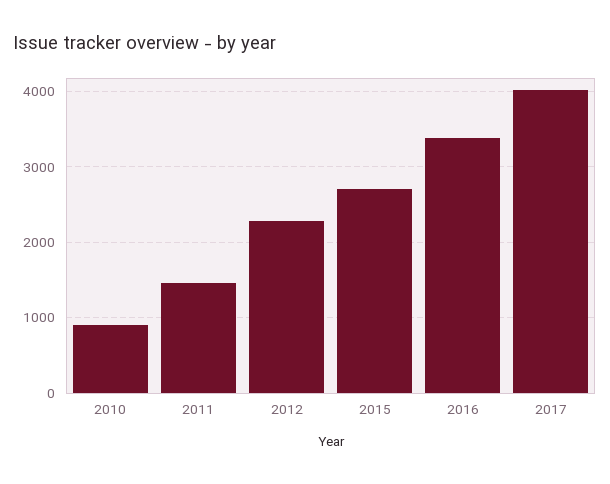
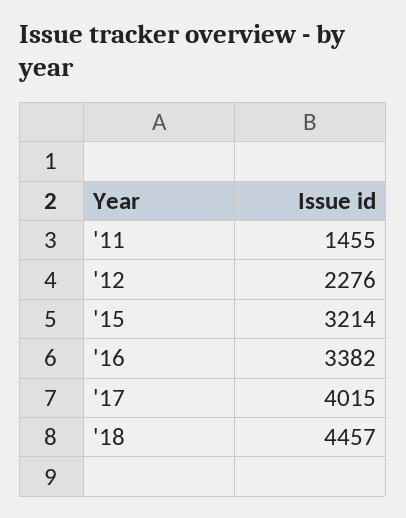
2010: 900 -> none
2015: 2700 -> 3214
'18: none -> 4457

